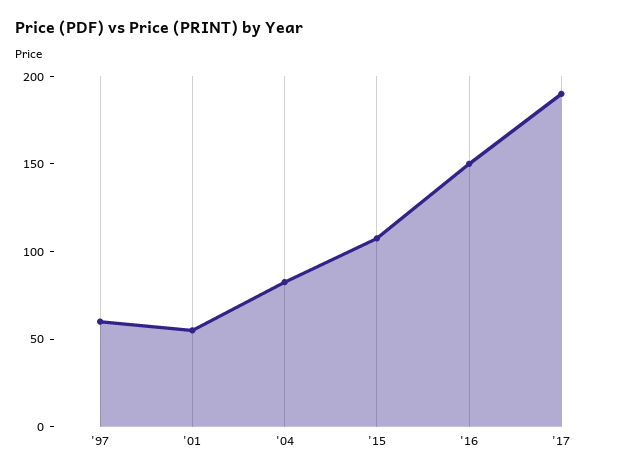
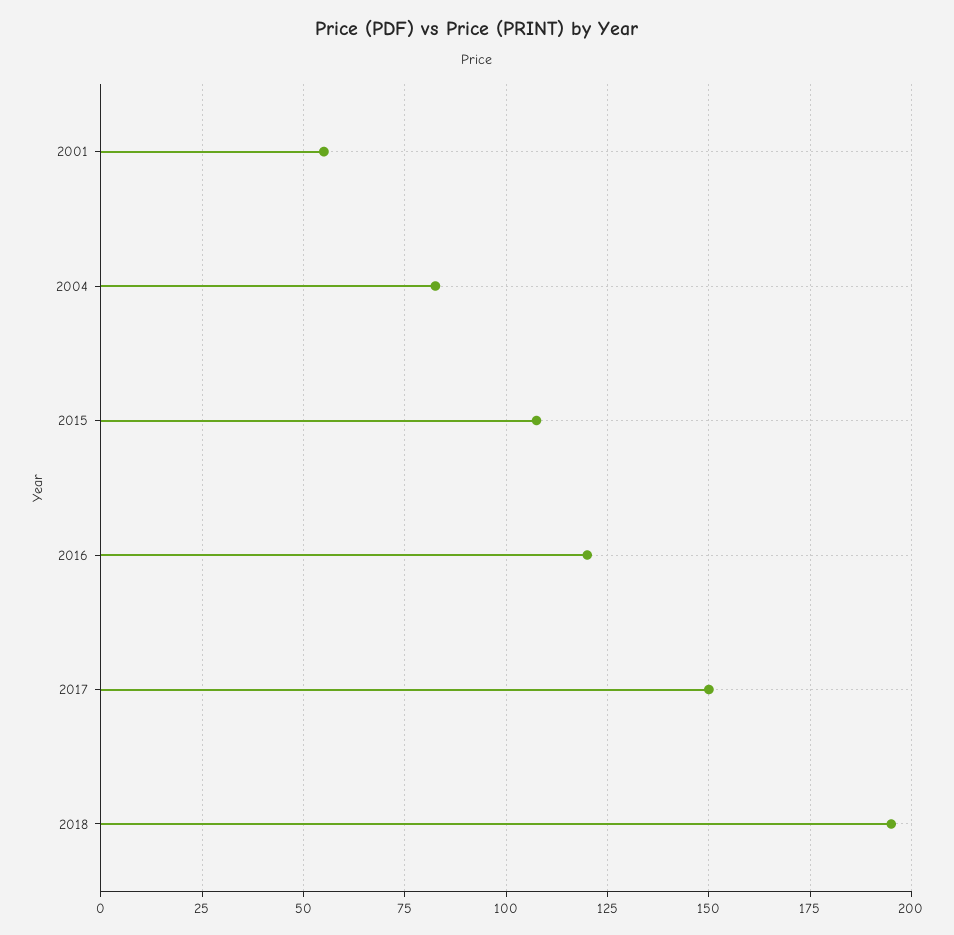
'97: 60 -> none
'16: 150 -> 120
'17: 190 -> 150
2018: none -> 195

